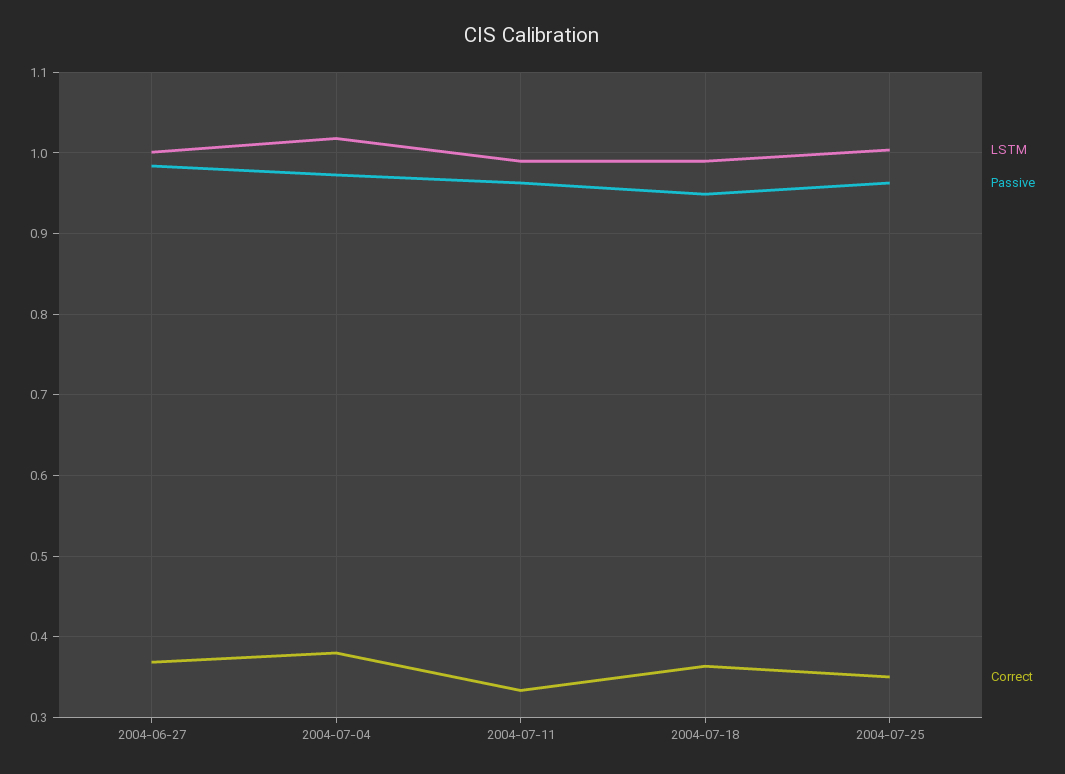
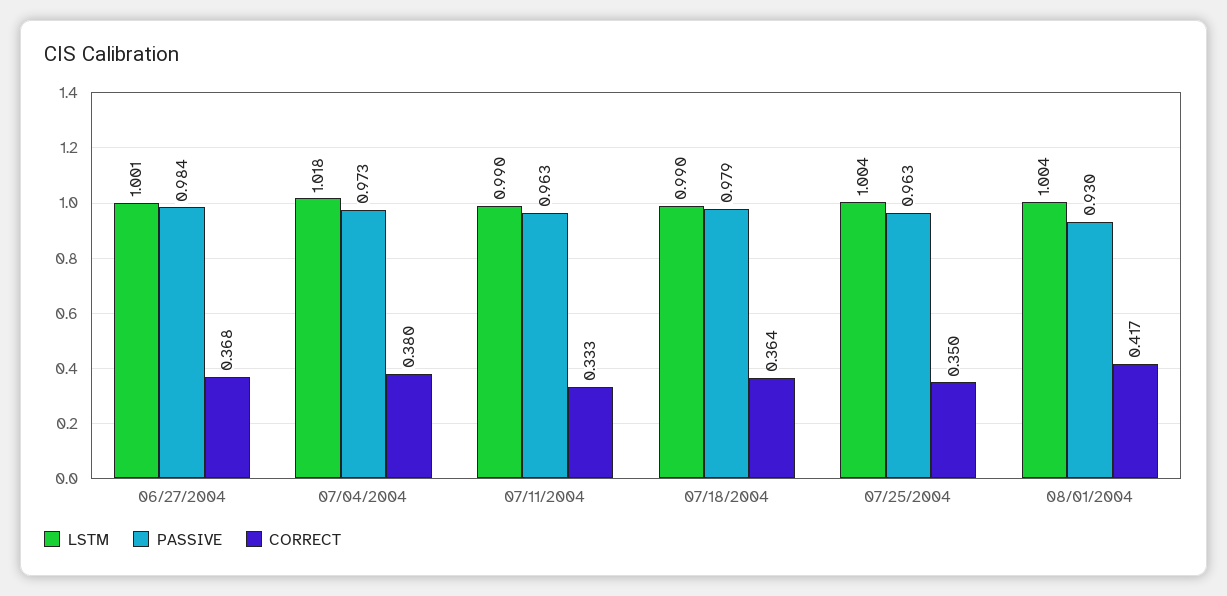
Passive, 2004-07-18: 0.95 -> 0.979
LSTM, 08/01/2004: none -> 1.004
Passive, 08/01/2004: none -> 0.93
Correct, 08/01/2004: none -> 0.417

